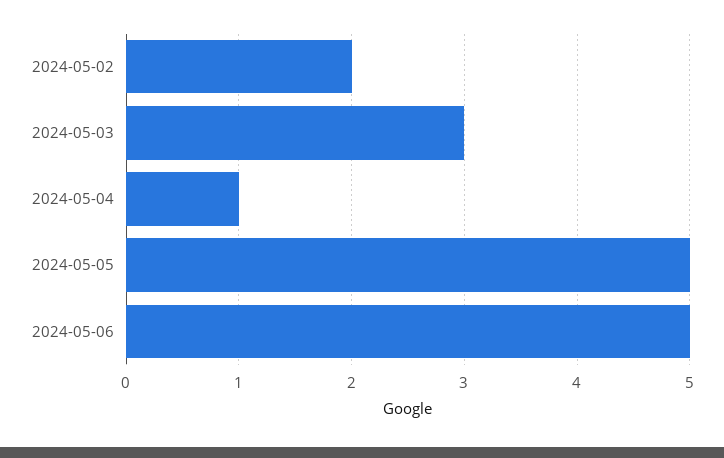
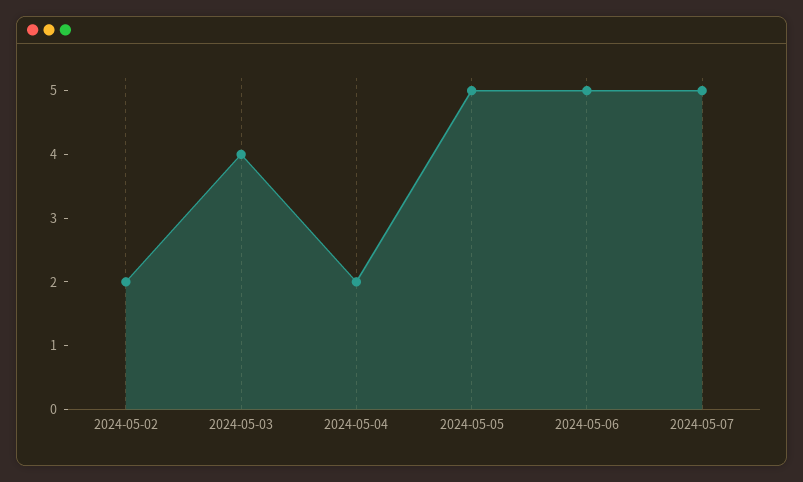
2024-05-03: 3 -> 4
2024-05-04: 1 -> 2
2024-05-07: none -> 5

